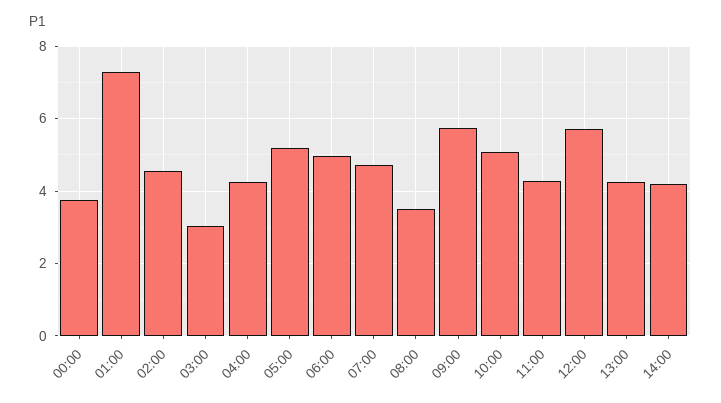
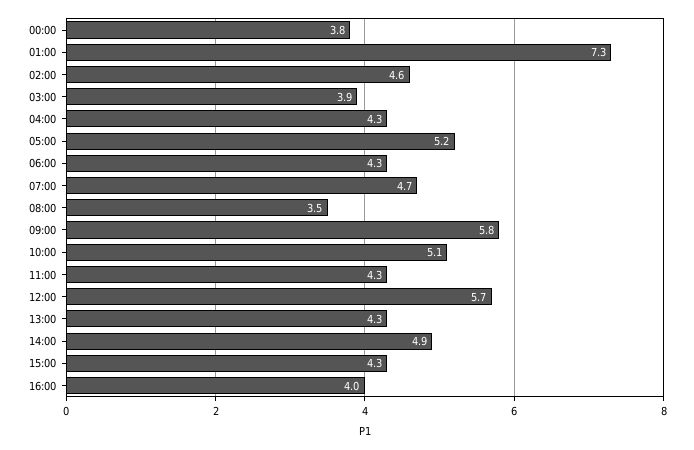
03:00: 3 -> 3.9
06:00: 5 -> 4.3
14:00: 4.2 -> 4.9
15:00: none -> 4.3
16:00: none -> 4

